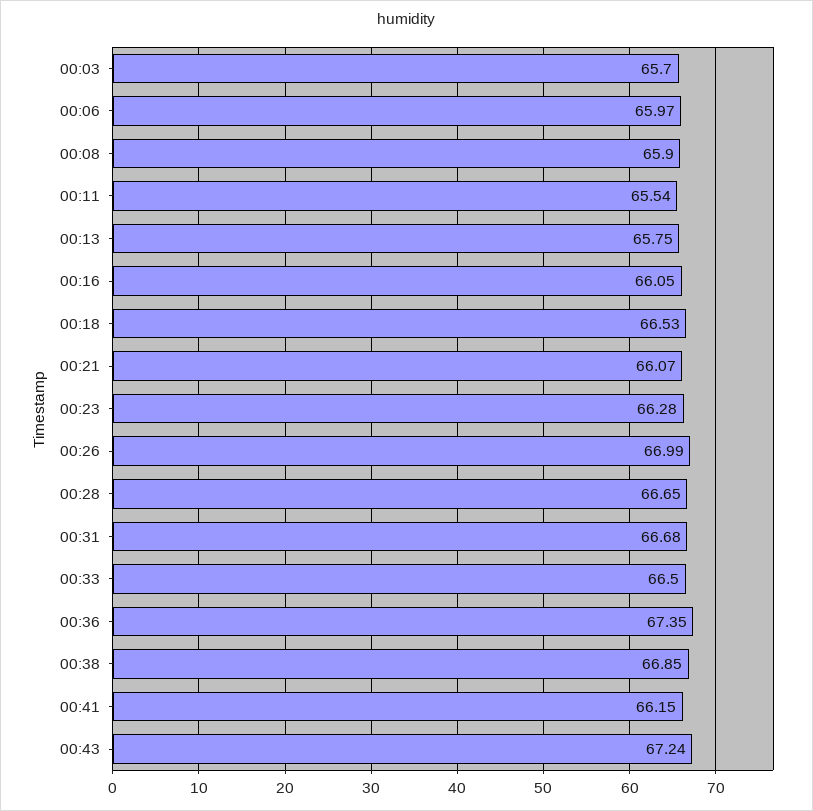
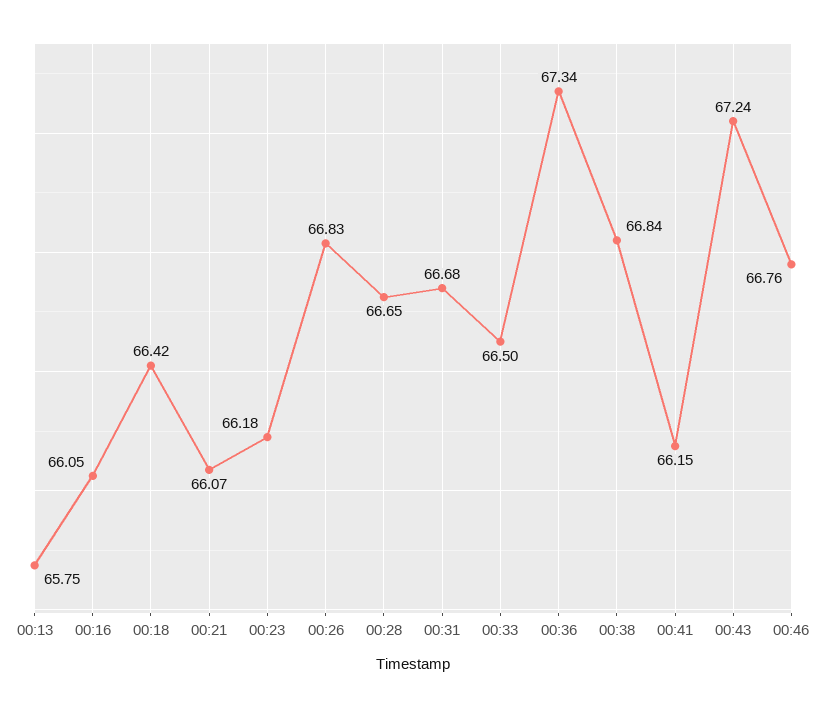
00:03: 65.7 -> none
00:06: 65.97 -> none
00:08: 65.9 -> none
00:11: 65.54 -> none
00:18: 66.53 -> 66.42
00:23: 66.28 -> 66.18
00:26: 66.99 -> 66.83
00:36: 67.35 -> 67.34
00:38: 66.85 -> 66.84
00:46: none -> 66.76

